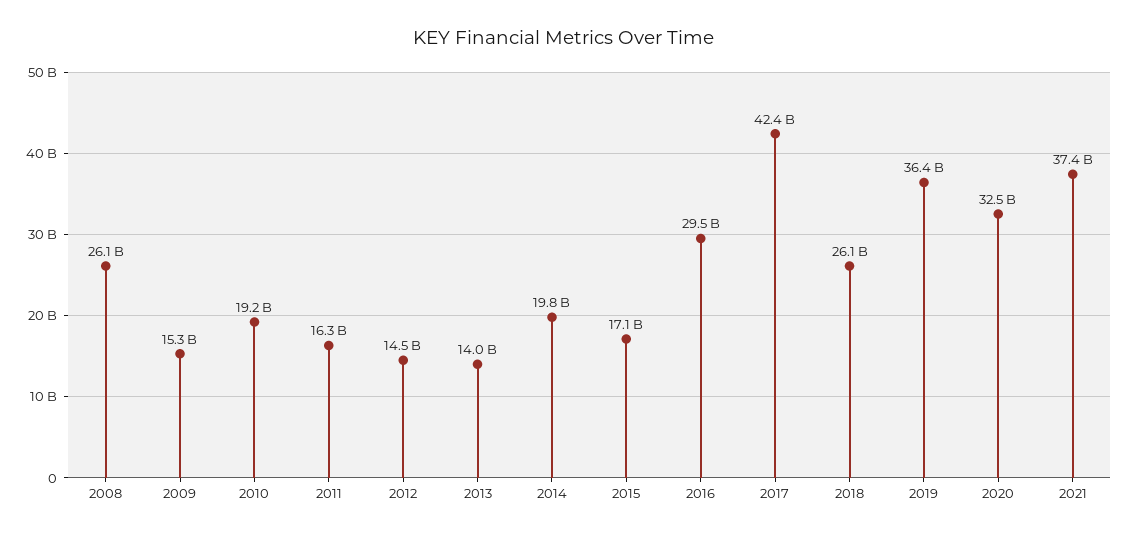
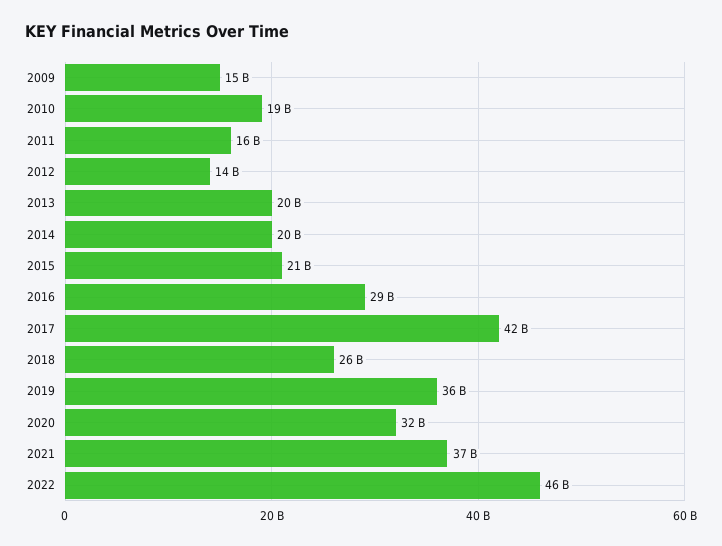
2008: 26100000000 -> none
2013: 14000000000 -> 20000000000
2015: 17100000000 -> 21000000000
2022: none -> 46000000000

